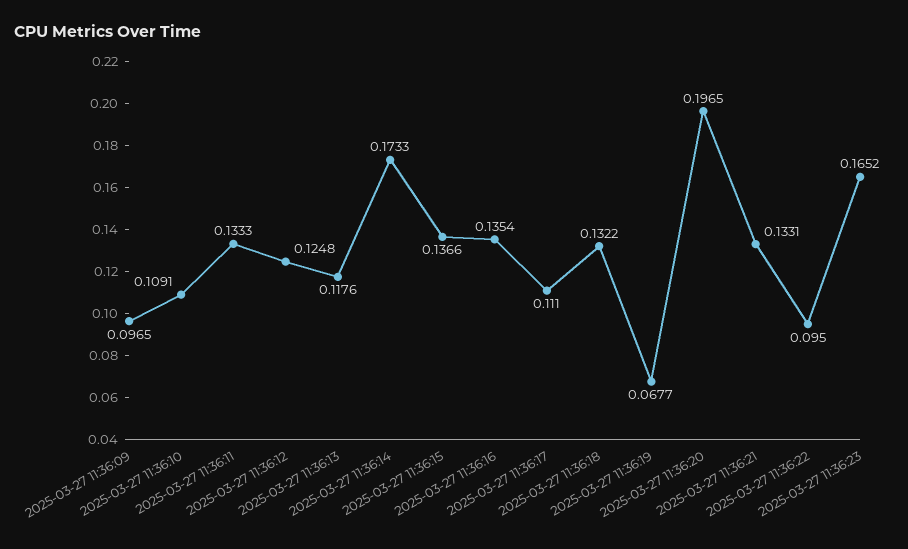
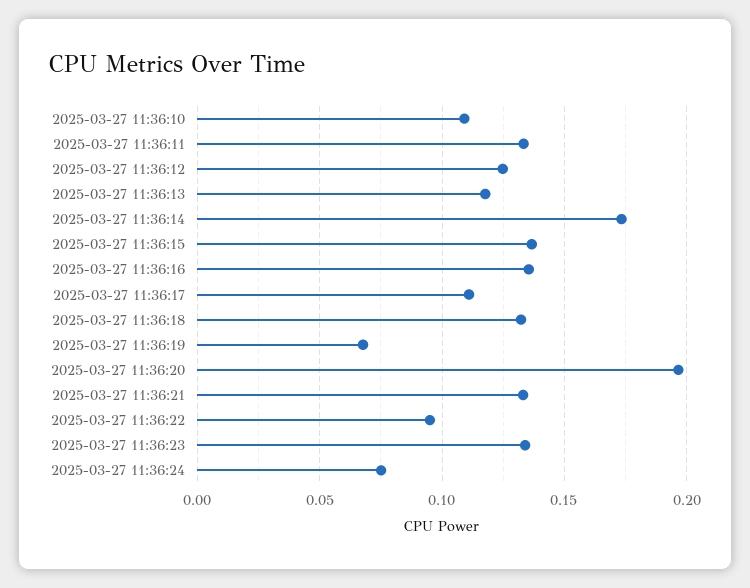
2025-03-27 11:36:09: 0.0965 -> none
2025-03-27 11:36:23: 0.1652 -> 0.135
2025-03-27 11:36:24: none -> 0.075

